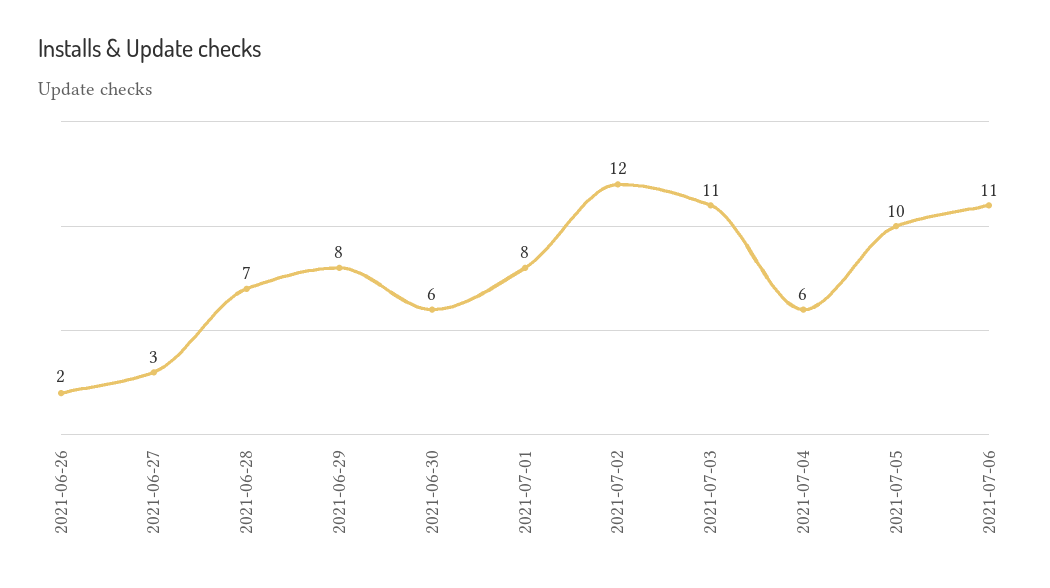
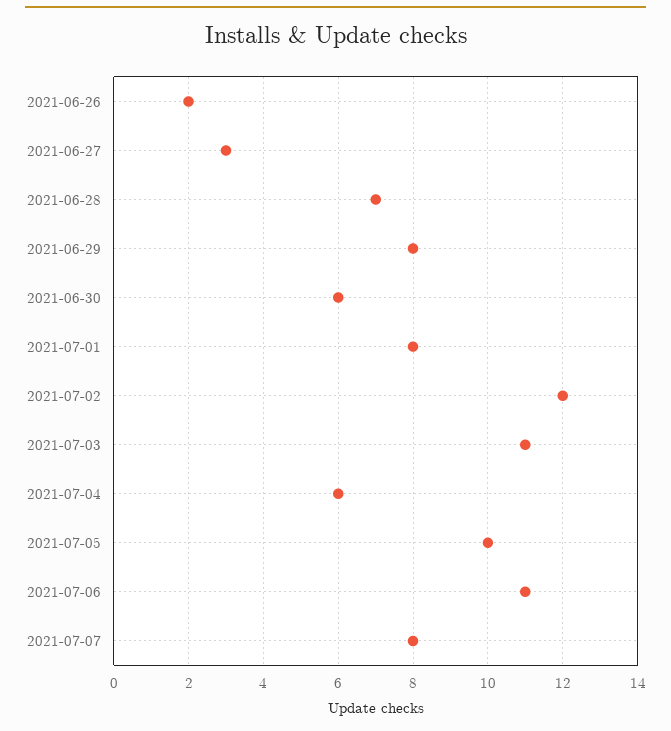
2021-07-07: none -> 8

